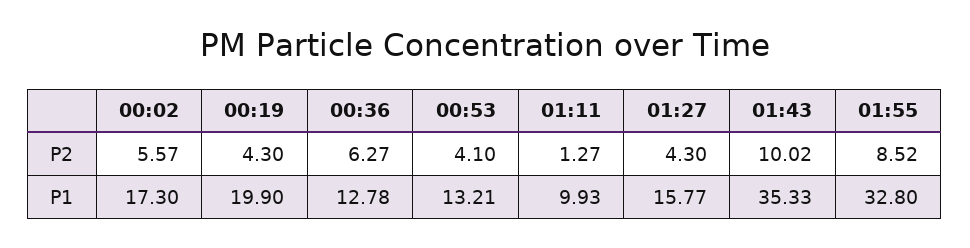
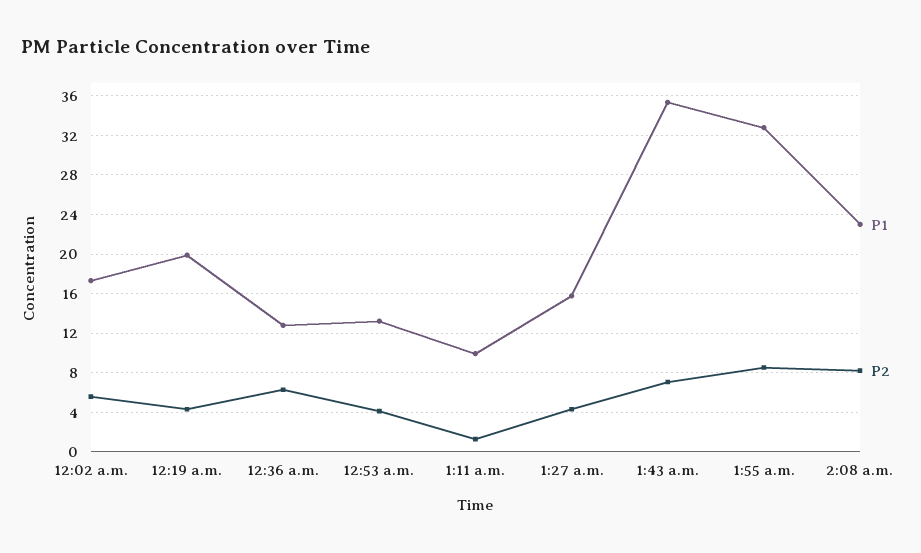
P2, 01:43: 10.02 -> 7
P1, 2:08 a.m.: none -> 23
P2, 2:08 a.m.: none -> 8

